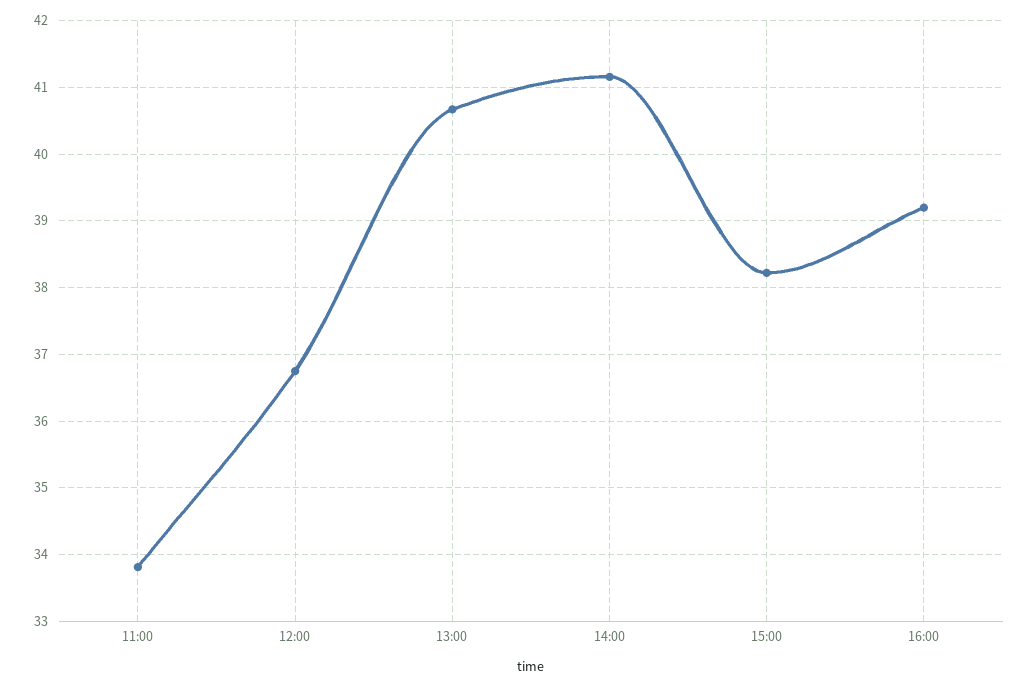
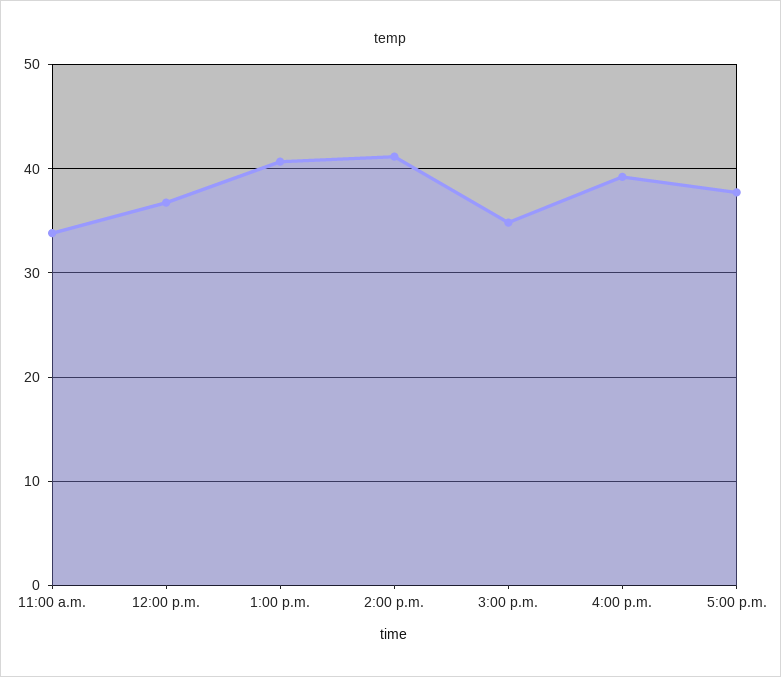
15:00: 38.2 -> 35
5:00 p.m.: none -> 38

